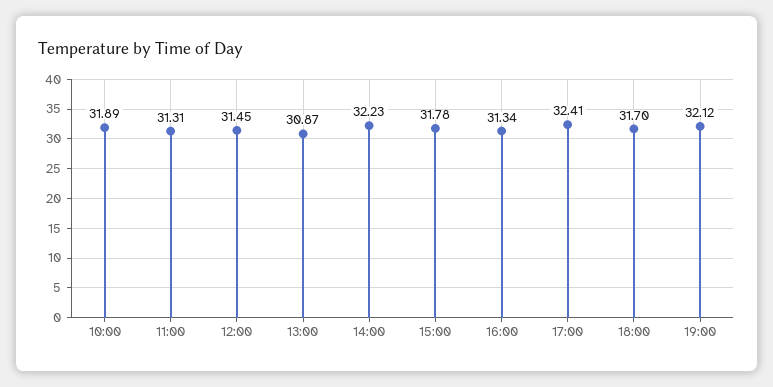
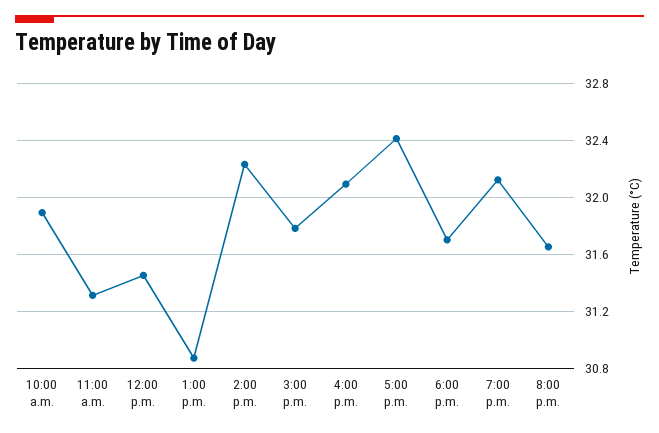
16:00: 31.34 -> 32.1
8:00 p.m.: none -> 31.65

